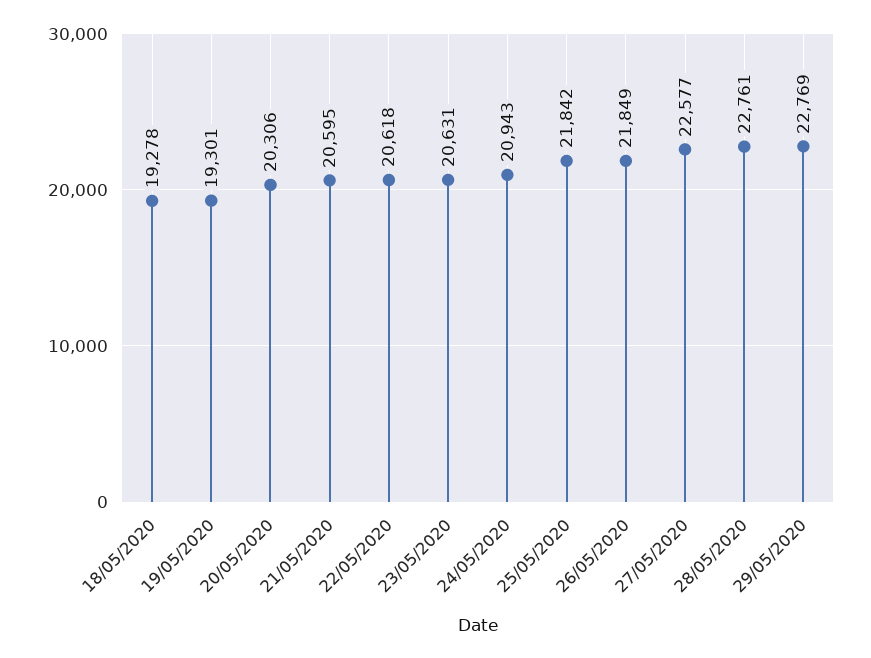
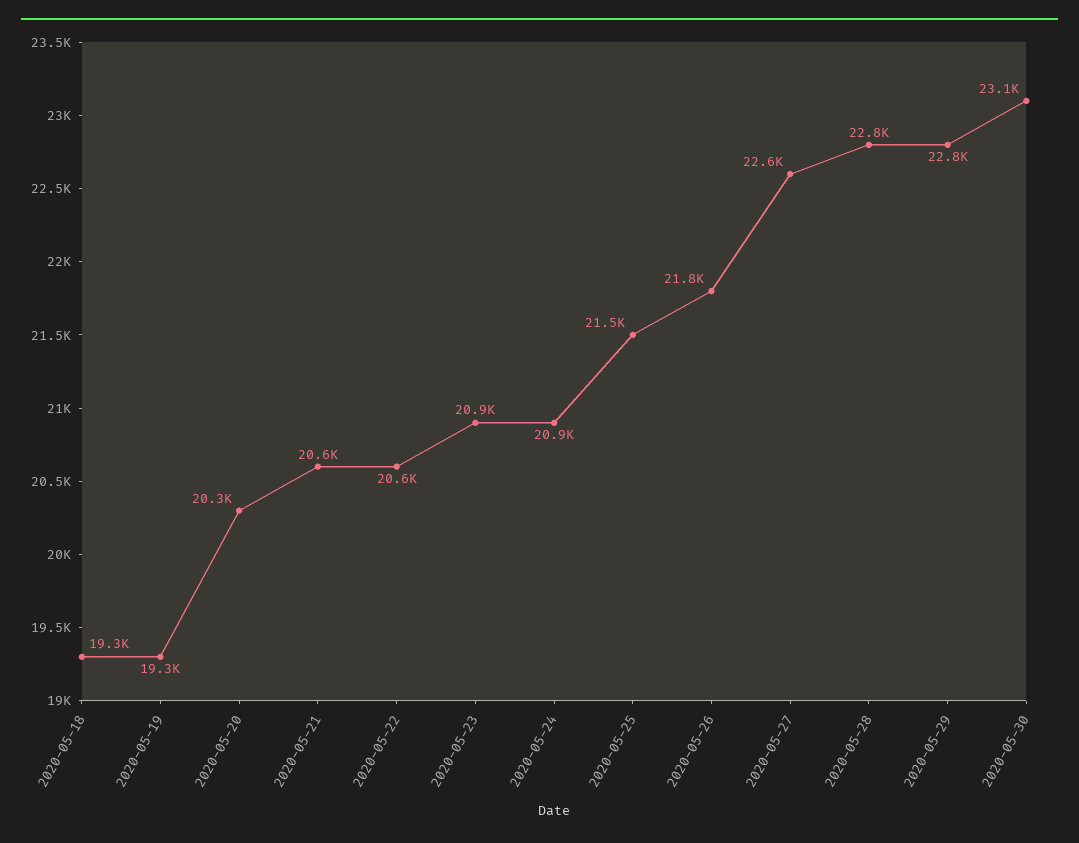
23/05/2020: 20631 -> 20900
25/05/2020: 21842 -> 21500
2020-05-30: none -> 23100

